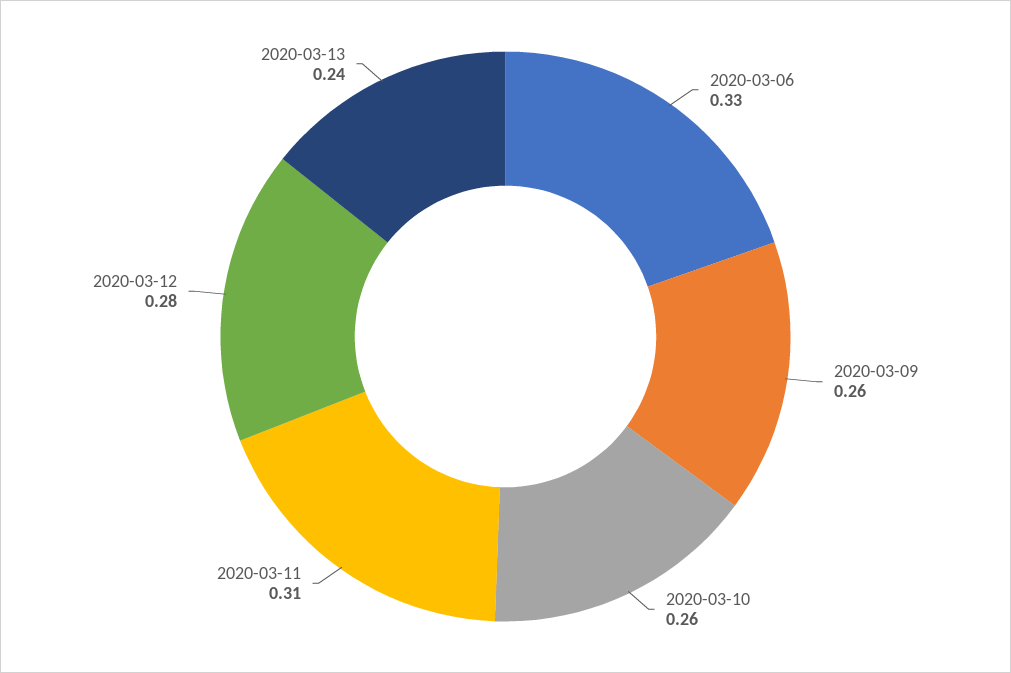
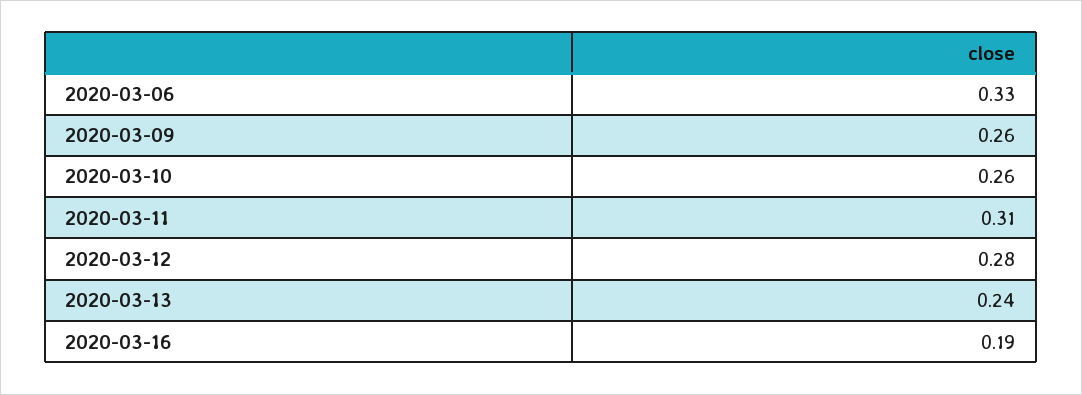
2020-03-16: none -> 0.19

